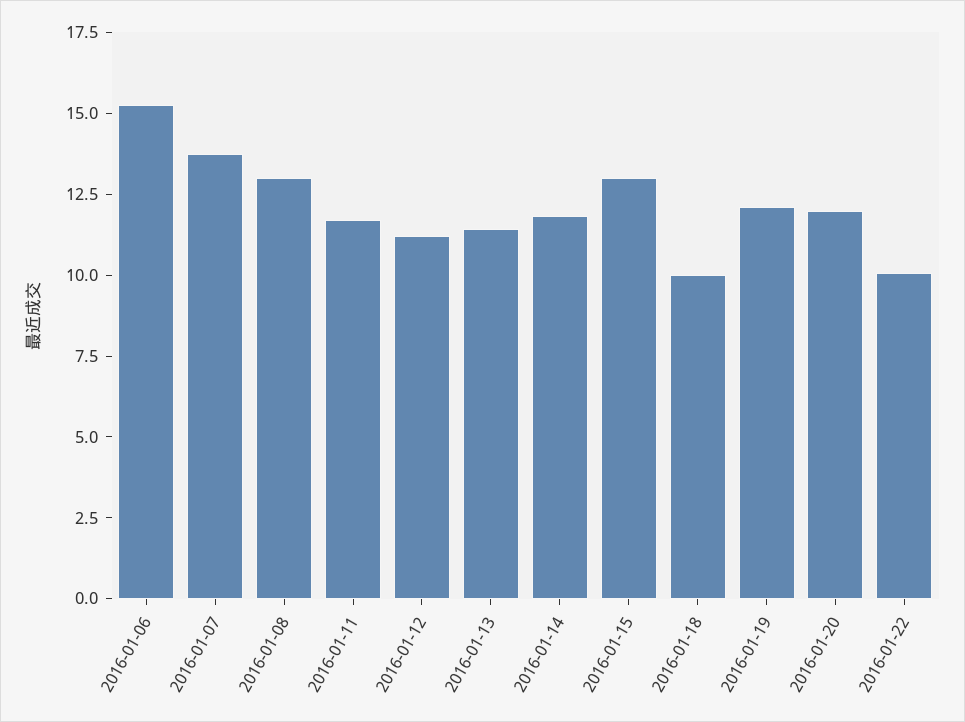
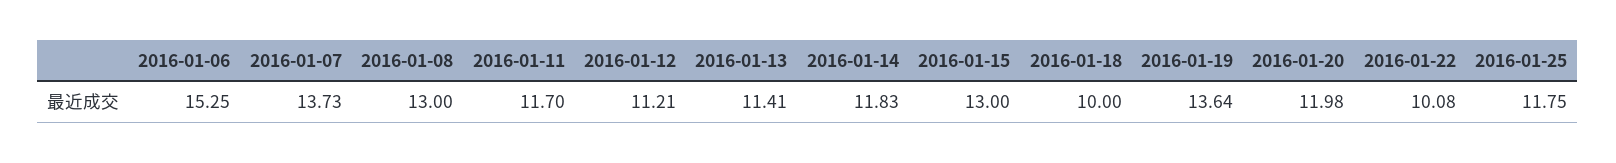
2016-01-19: 12 -> 13.64
2016-01-25: none -> 11.75

